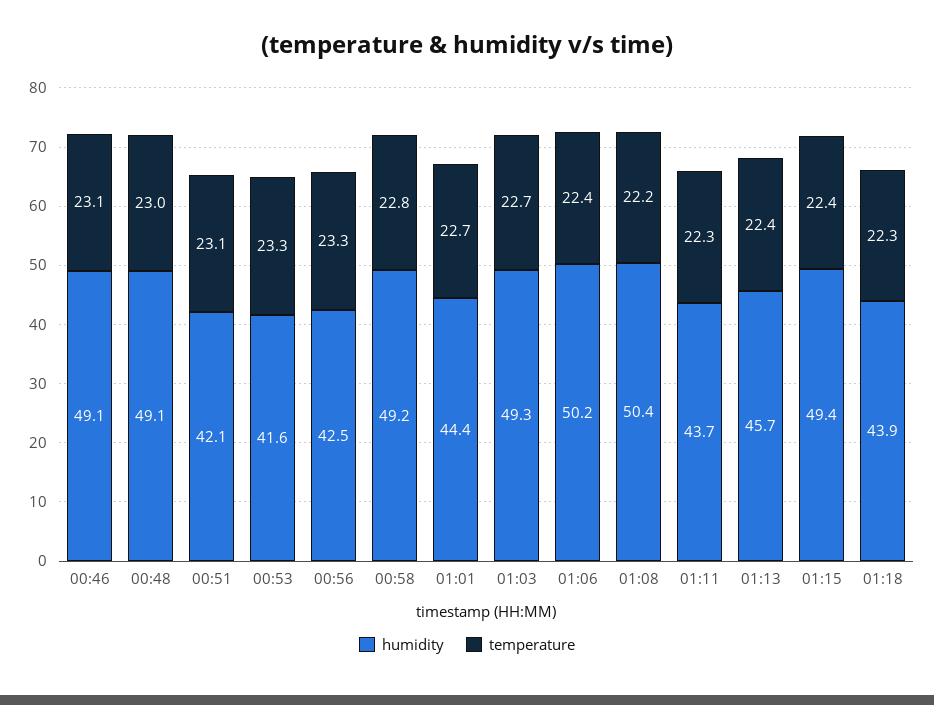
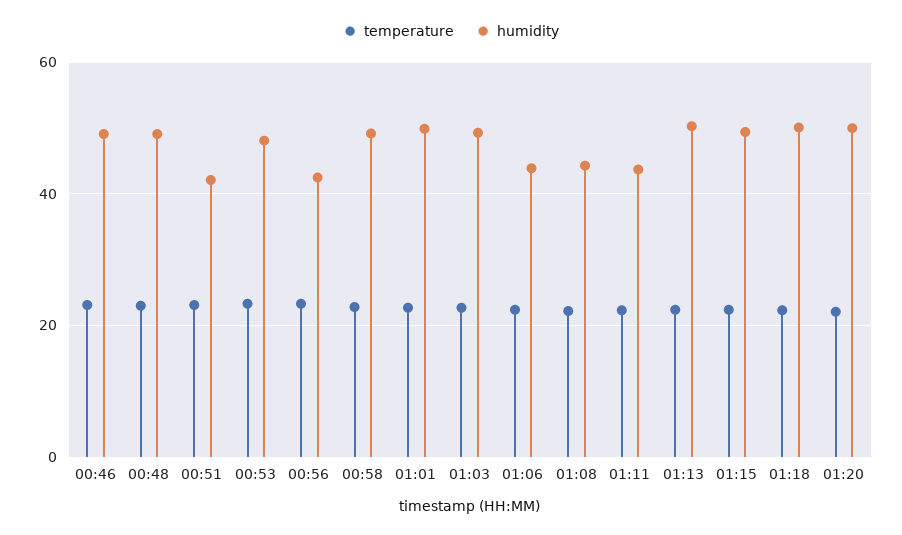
humidity, 00:53: 41.6 -> 48
humidity, 01:01: 44.4 -> 50
humidity, 01:06: 50.2 -> 44
humidity, 01:08: 50.4 -> 44
humidity, 01:13: 45.7 -> 50
humidity, 01:18: 43.9 -> 50
temperature, 01:20: none -> 22
humidity, 01:20: none -> 50

